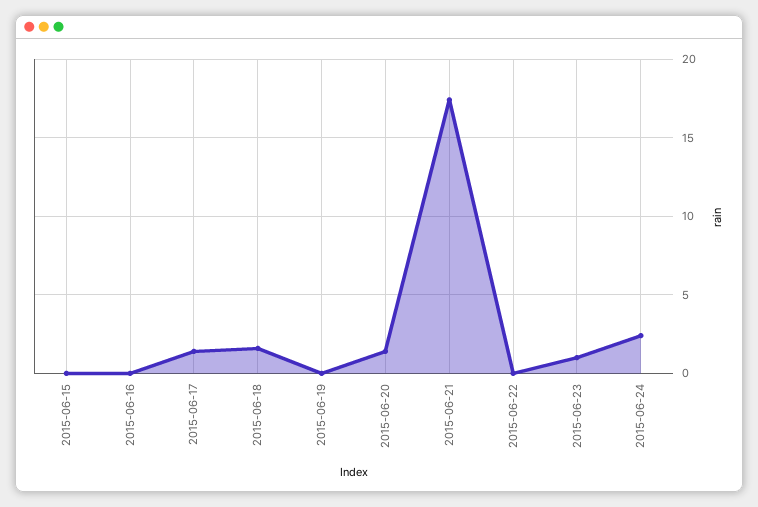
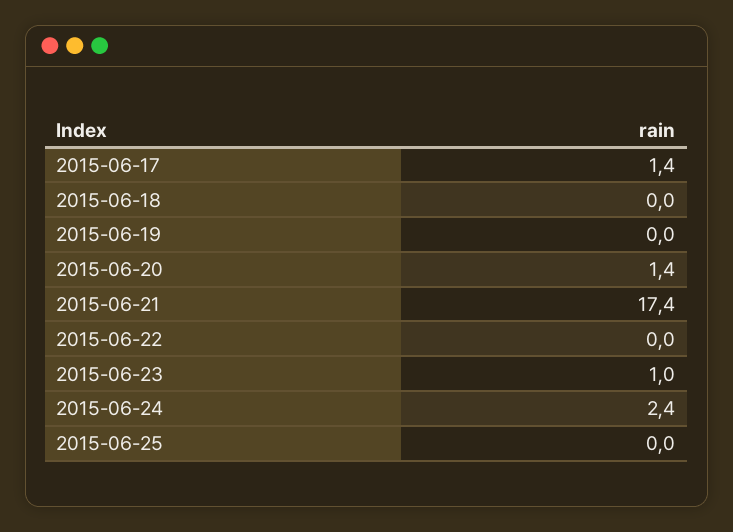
2015-06-15: 0 -> none
2015-06-16: 0 -> none
2015-06-18: 1.5 -> 0
2015-06-25: none -> 0

